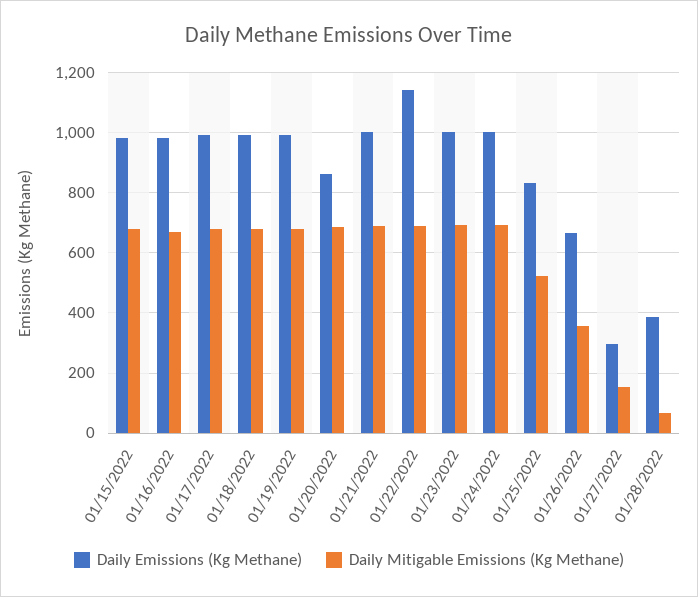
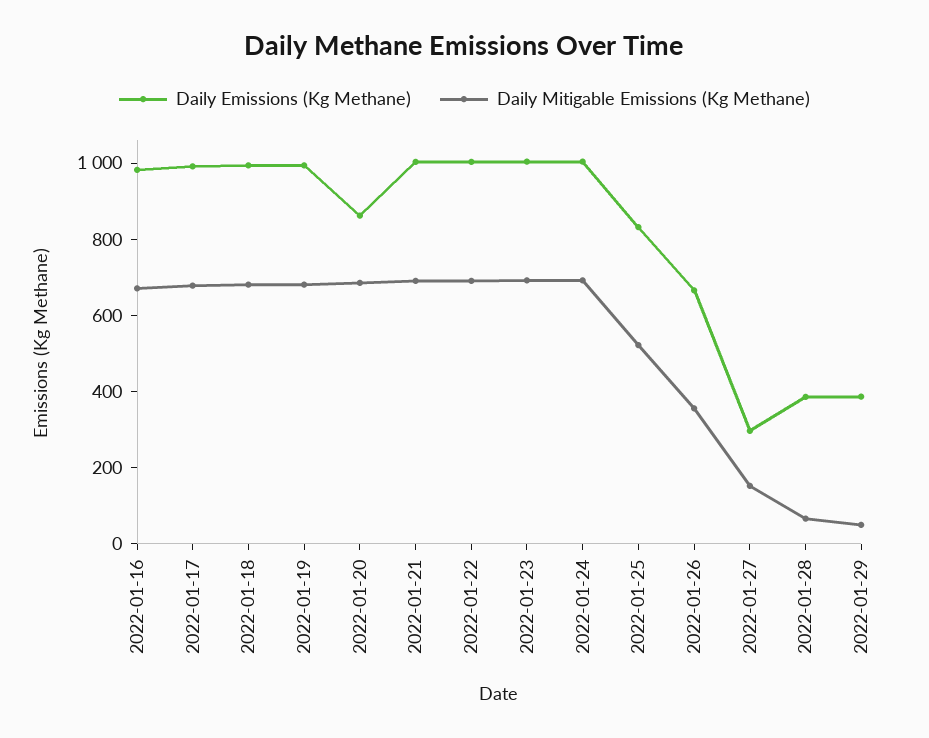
Daily Emissions (Kg Methane), 01/15/2022: 980 -> none
Daily Mitigable Emissions (Kg Methane), 01/15/2022: 680 -> none
Daily Emissions (Kg Methane), 01/22/2022: 1140 -> 1000
Daily Emissions (Kg Methane), 2022-01-29: none -> 400
Daily Mitigable Emissions (Kg Methane), 2022-01-29: none -> 50

